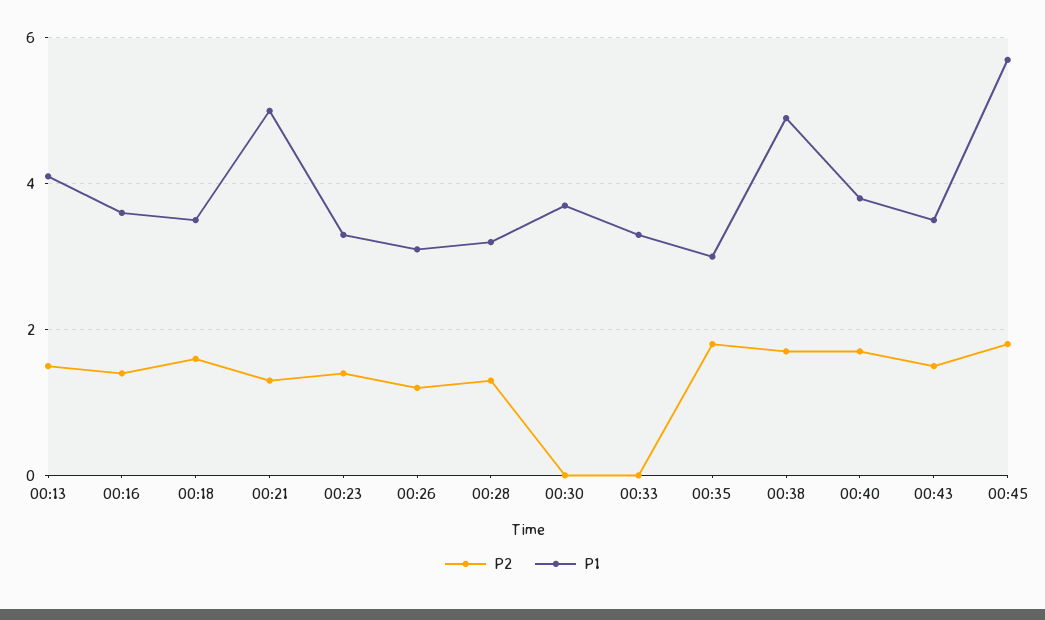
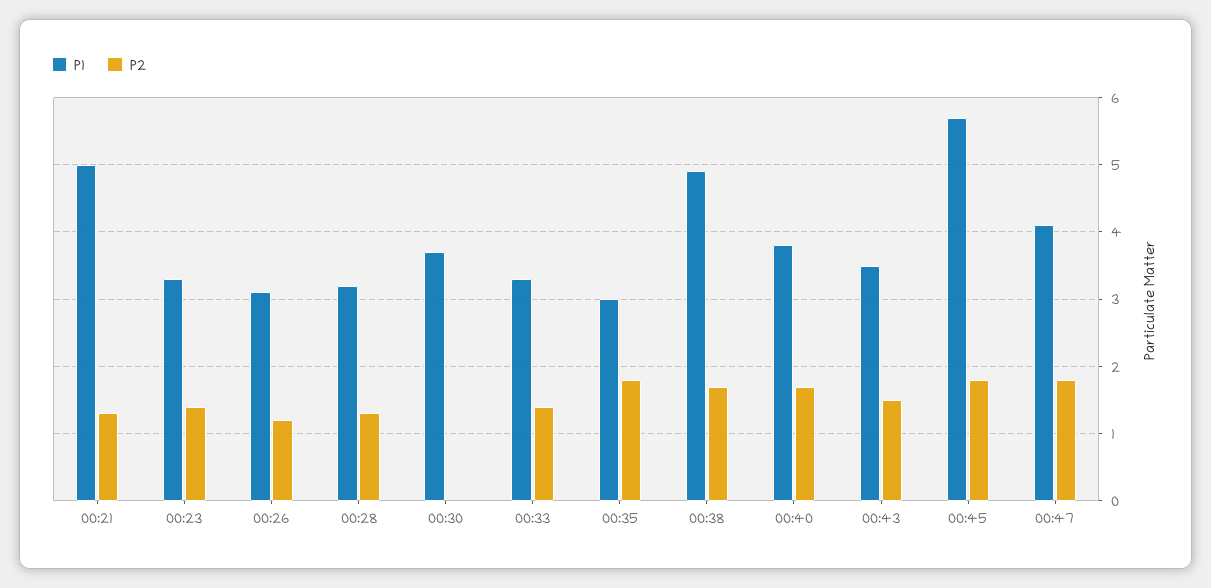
P2, 00:13: 1.5 -> none
P1, 00:13: 4 -> none
P2, 00:16: 1.5 -> none
P1, 00:16: 3.5 -> none
P2, 00:18: 1.5 -> none
P1, 00:18: 3.5 -> none
P2, 00:33: 0 -> 1.4
P1, 00:47: none -> 4.1
P2, 00:47: none -> 1.8

